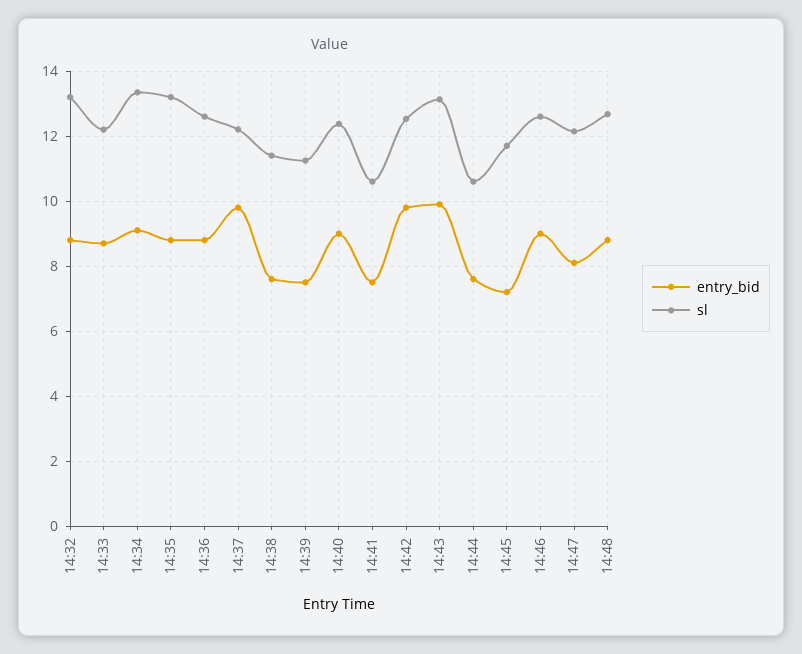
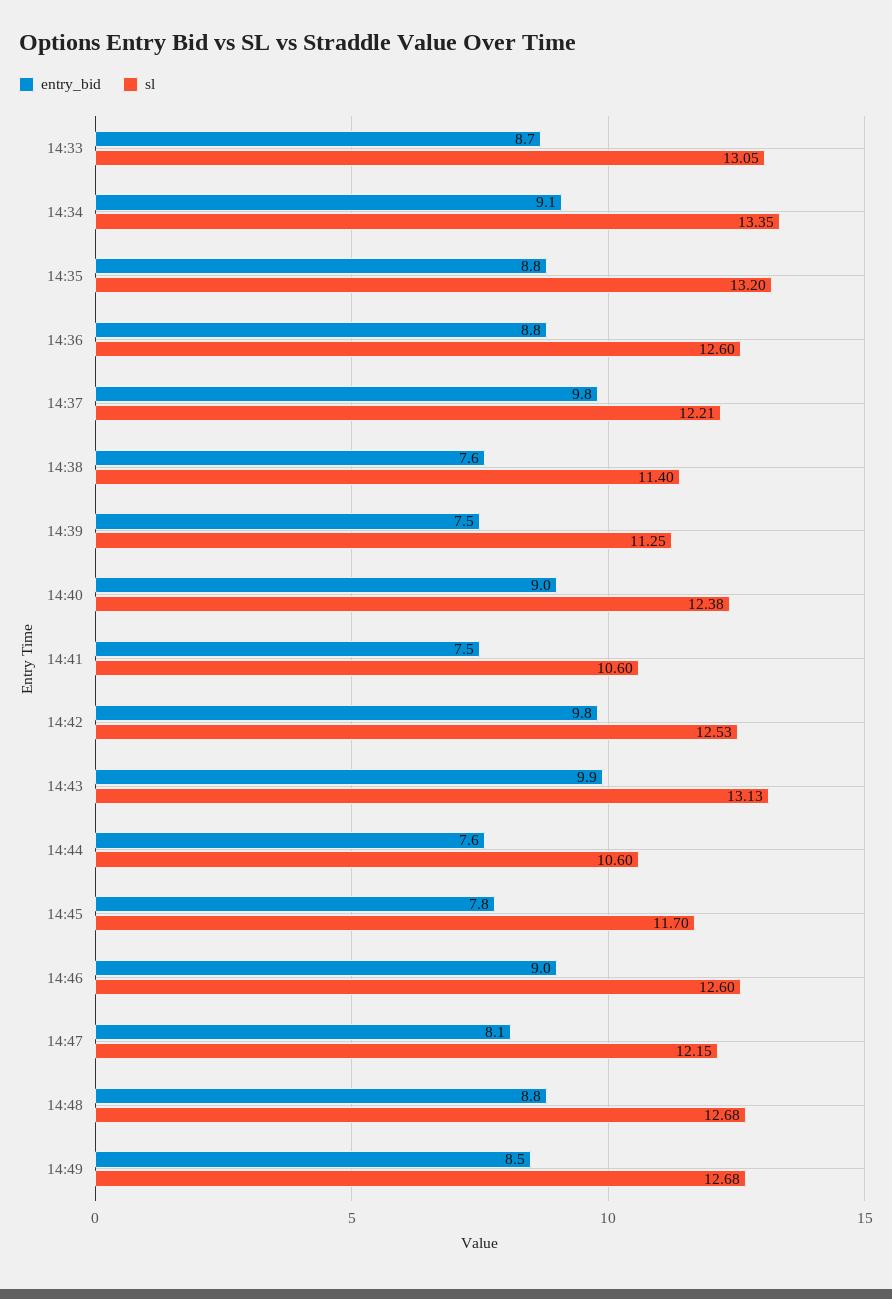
entry_bid, 14:32: 8.8 -> none
sl, 14:32: 13.2 -> none
sl, 14:33: 12.2 -> 13.05
entry_bid, 14:45: 7.2 -> 7.8
entry_bid, 14:49: none -> 8.5
sl, 14:49: none -> 12.68

